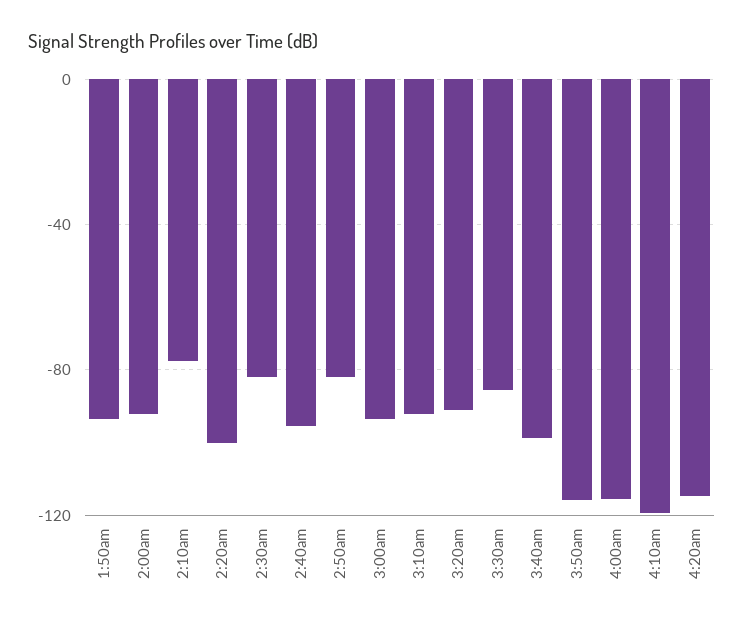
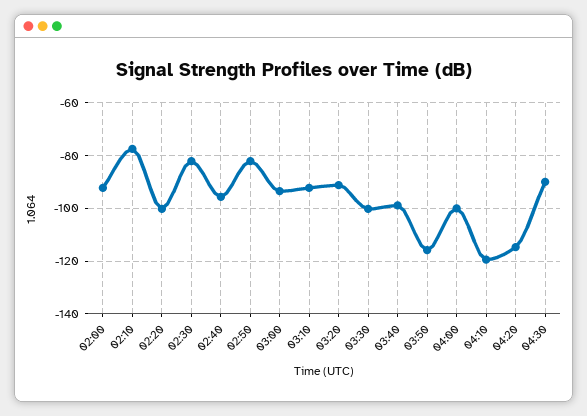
1:50am: -95 -> none
3:30am: -85 -> -100
4:00am: -115 -> -100
04:30: none -> -90

